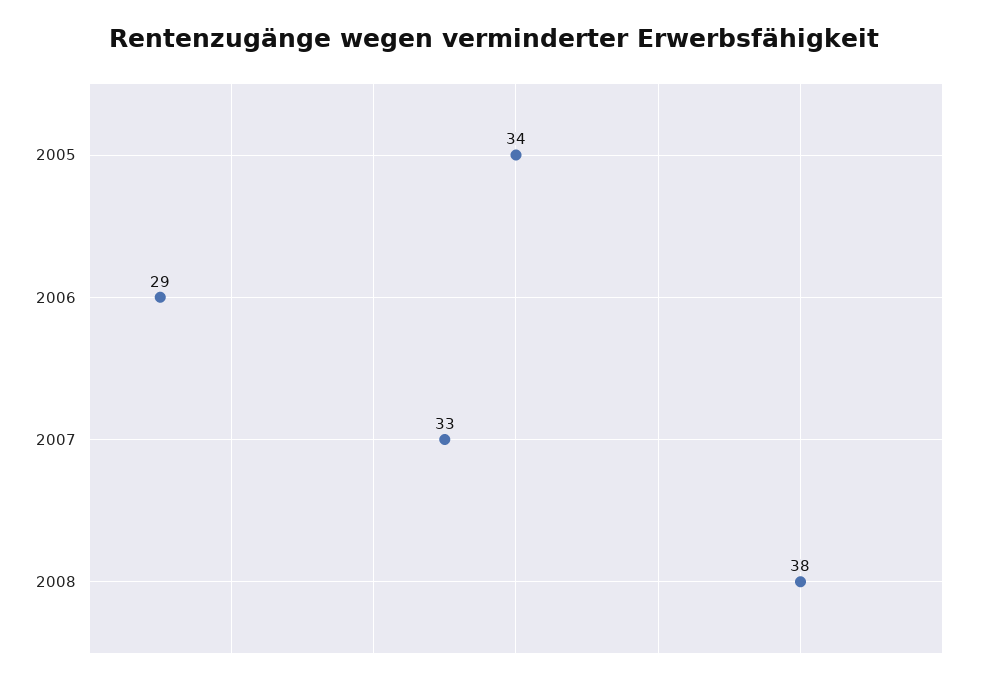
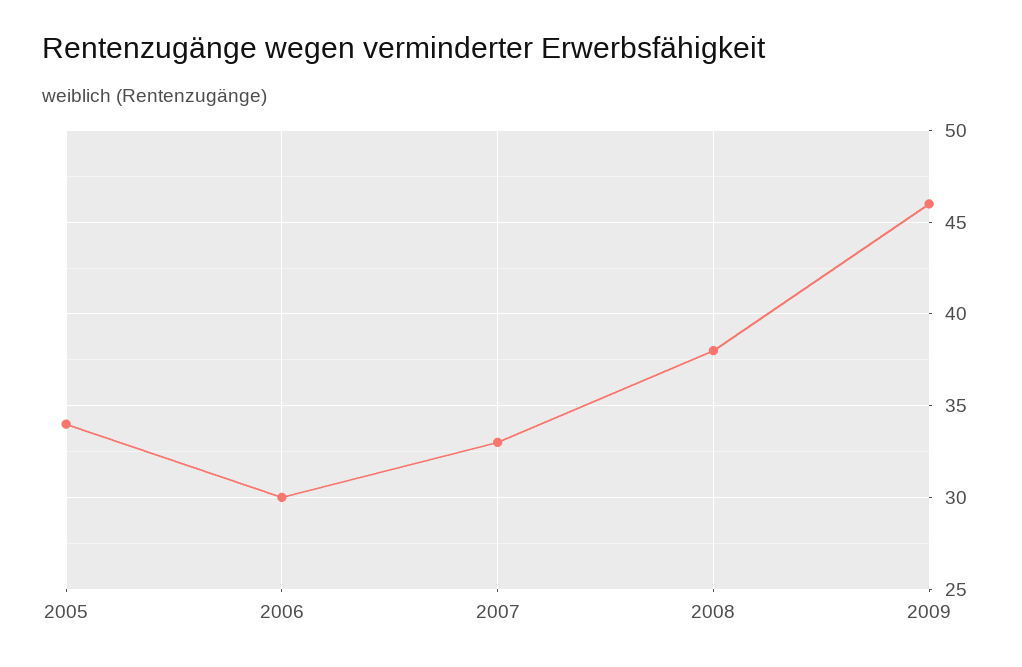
2006: 29 -> 30
2009: none -> 46

